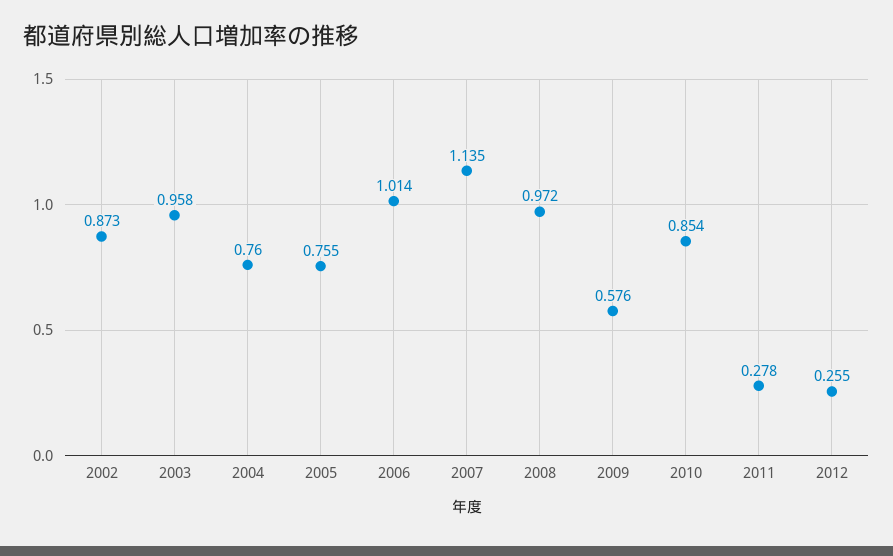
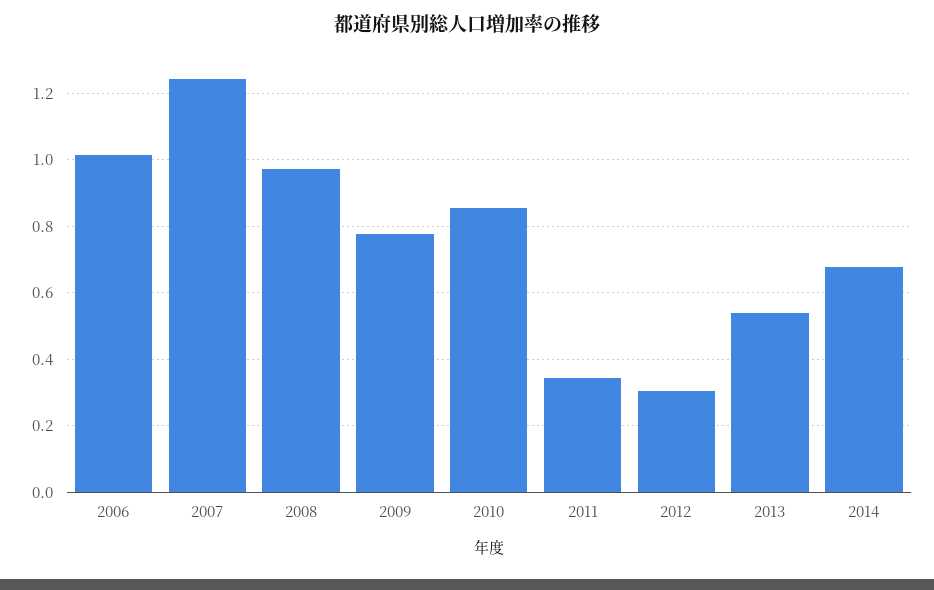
2002: 0.873 -> none
2003: 0.958 -> none
2004: 0.76 -> none
2005: 0.755 -> none
2007: 1.135 -> 1.24
2009: 0.576 -> 0.78
2011: 0.278 -> 0.34
2012: 0.255 -> 0.3
2013: none -> 0.54
2014: none -> 0.68

